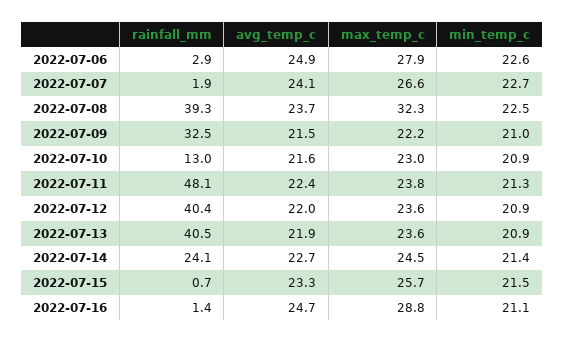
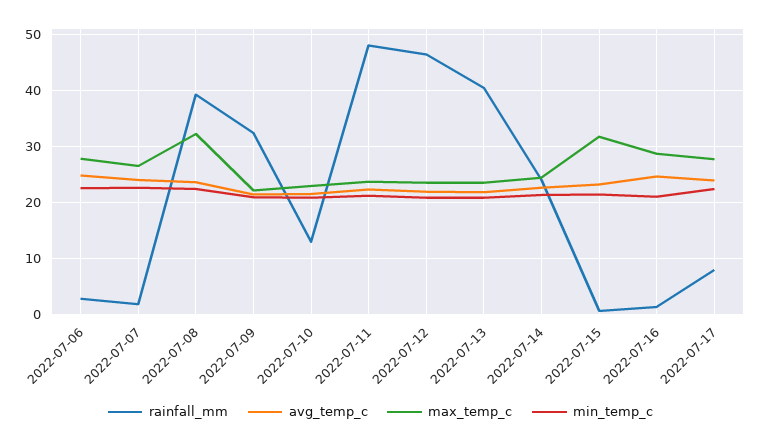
rainfall_mm, 2022-07-12: 40.4 -> 46
max_temp_c, 2022-07-15: 25.7 -> 32
rainfall_mm, 2022-07-17: none -> 8
avg_temp_c, 2022-07-17: none -> 24
max_temp_c, 2022-07-17: none -> 28
min_temp_c, 2022-07-17: none -> 22

